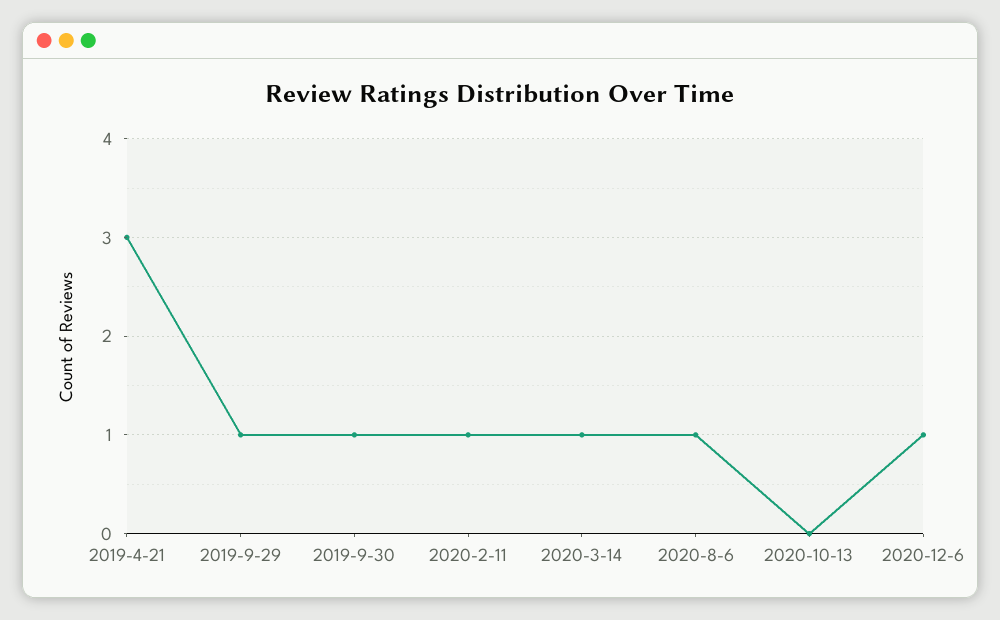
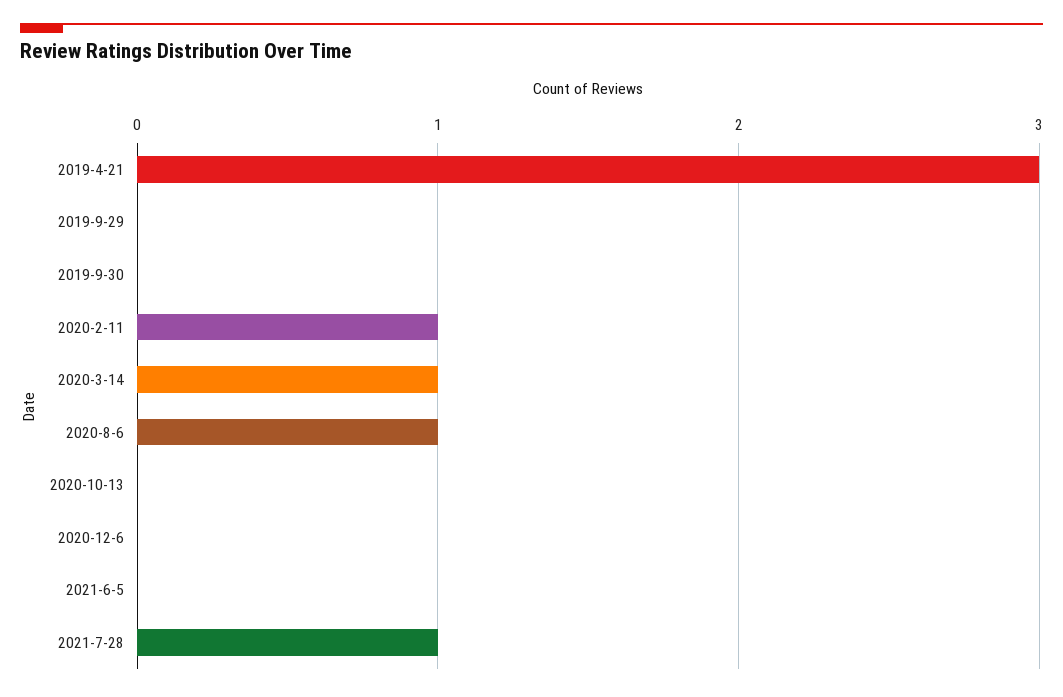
2019-9-29: 1 -> 0
2019-9-30: 1 -> 0
2020-12-6: 1 -> 0
2021-6-5: none -> 0
2021-7-28: none -> 1

